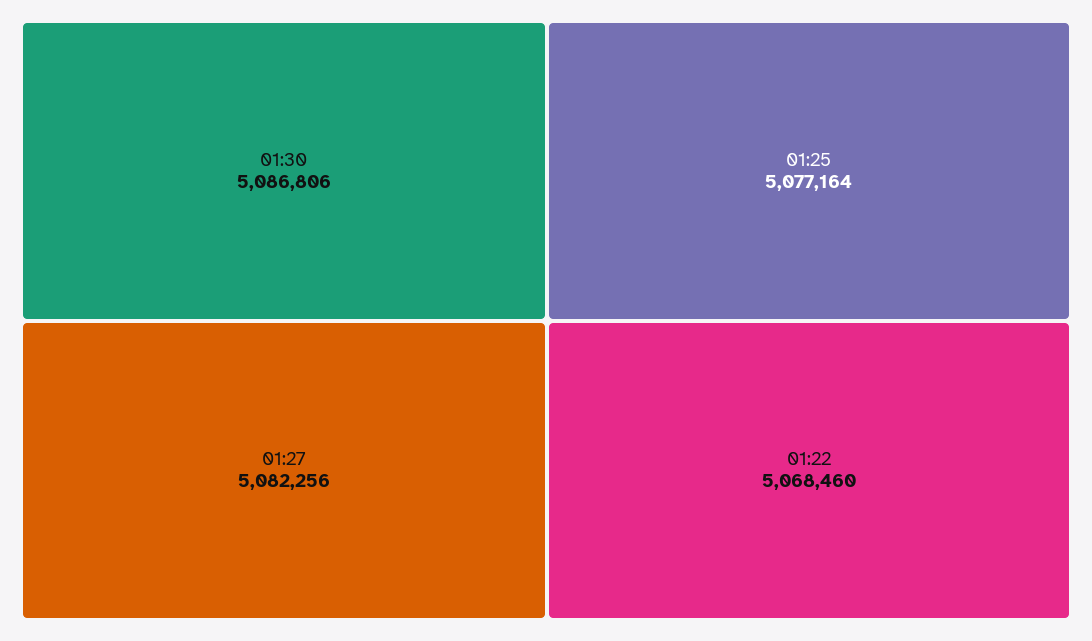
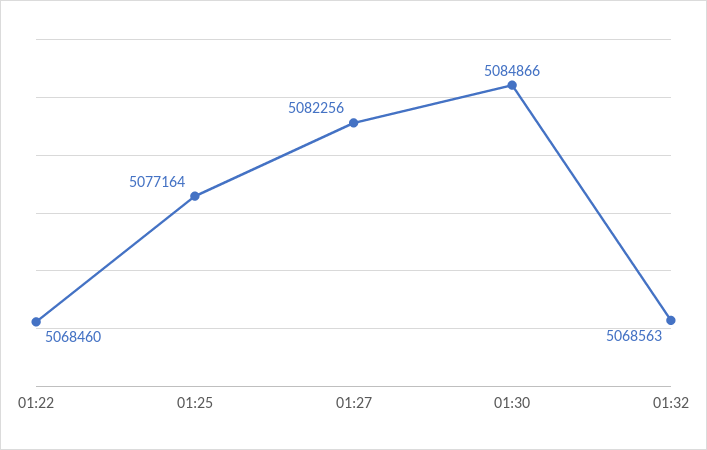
01:30: 5086806 -> 5084866
01:32: none -> 5068563

